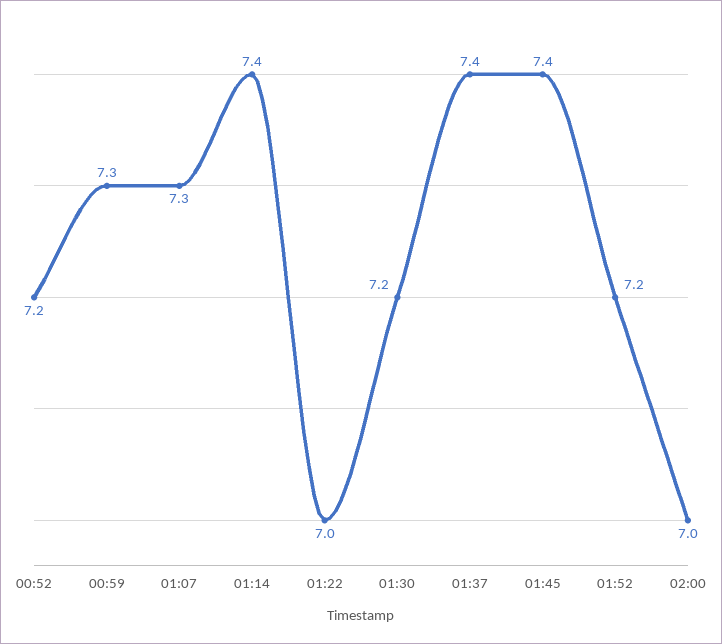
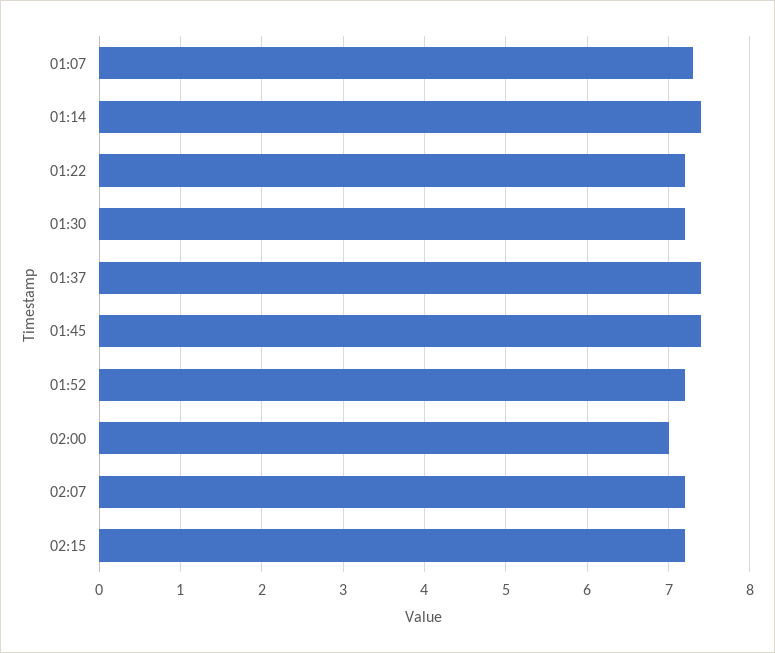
00:52: 7.2 -> none
00:59: 7.3 -> none
01:22: 7 -> 7.2
02:07: none -> 7.2
02:15: none -> 7.2

